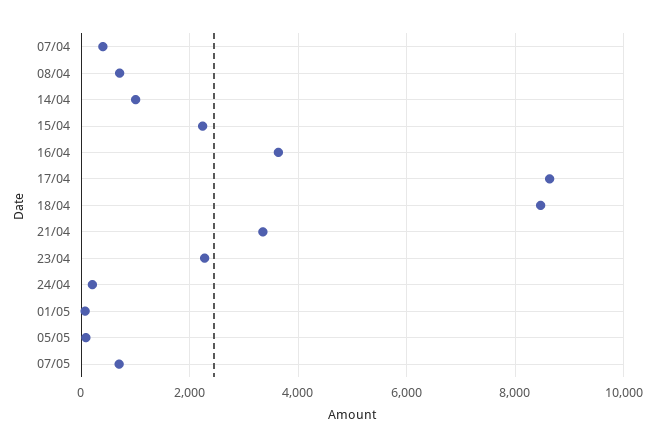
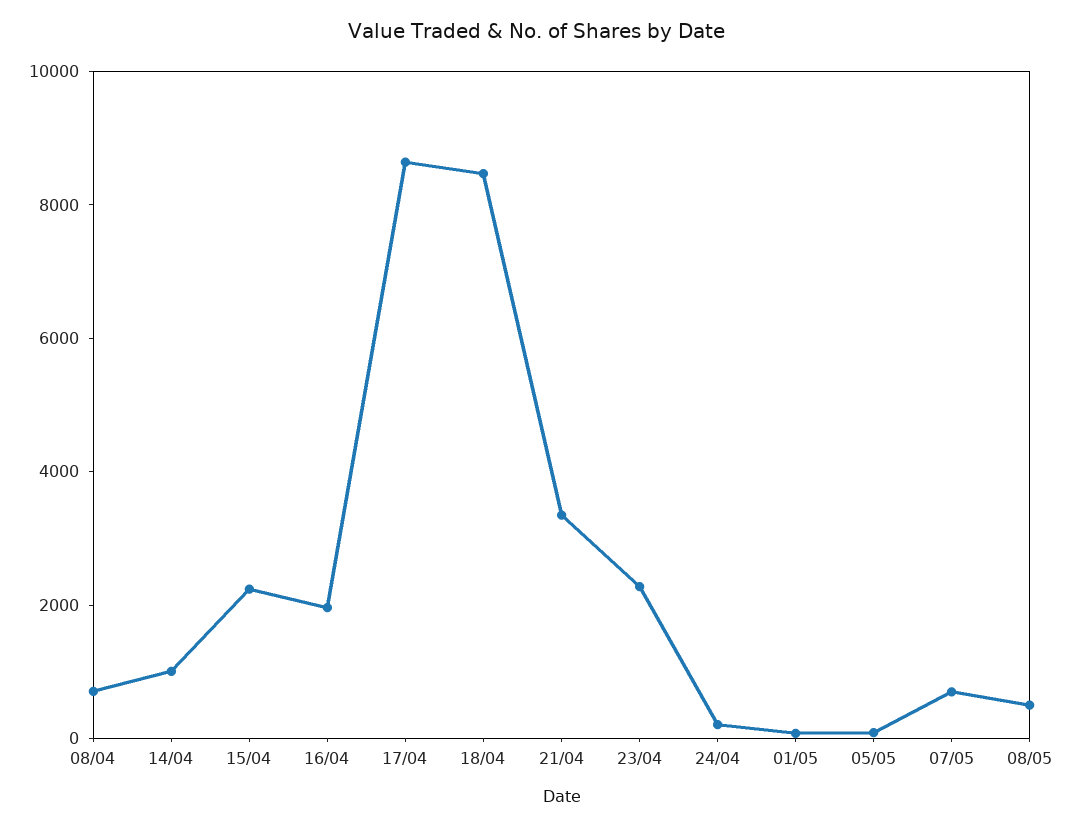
07/04: 400 -> none
16/04: 3600 -> 2000
08/05: none -> 500

